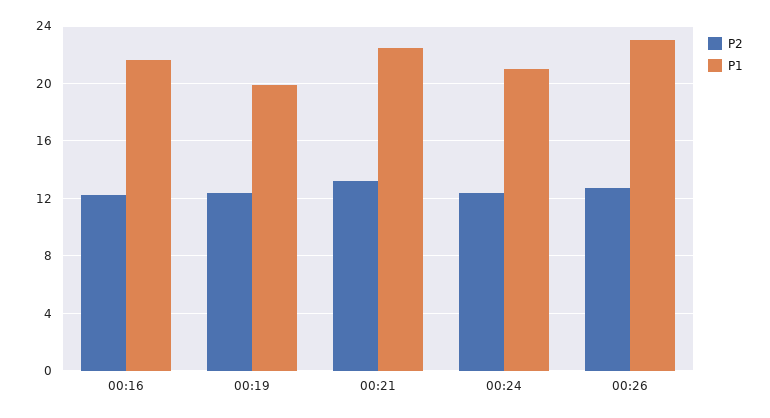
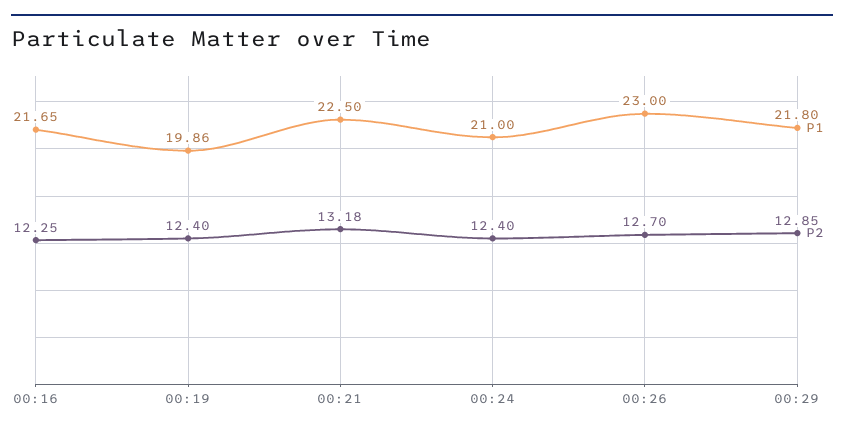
P1, 00:29: none -> 21.8
P2, 00:29: none -> 12.85

